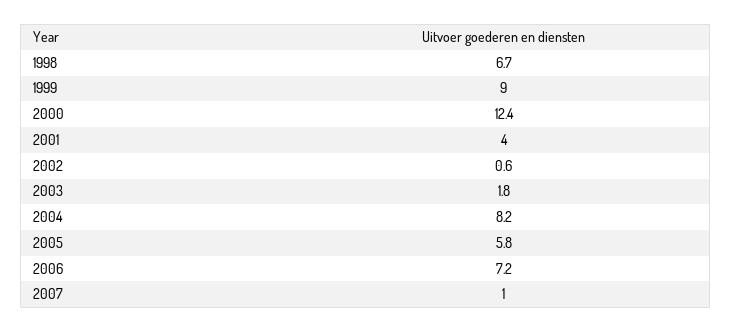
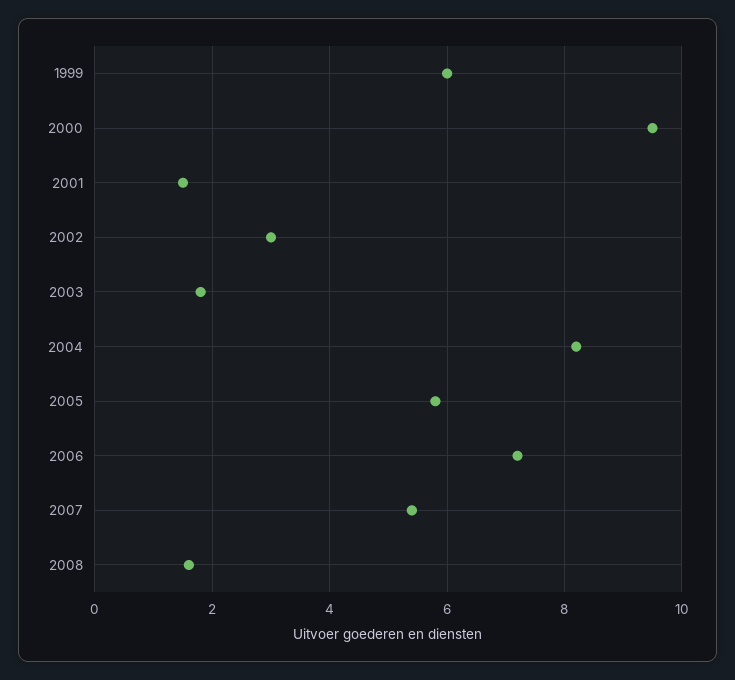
1998: 6.7 -> none
1999: 9 -> 6
2000: 12.4 -> 9.5
2001: 4 -> 1.5
2002: 0.6 -> 3
2007: 1 -> 5.5
2008: none -> 1.5

